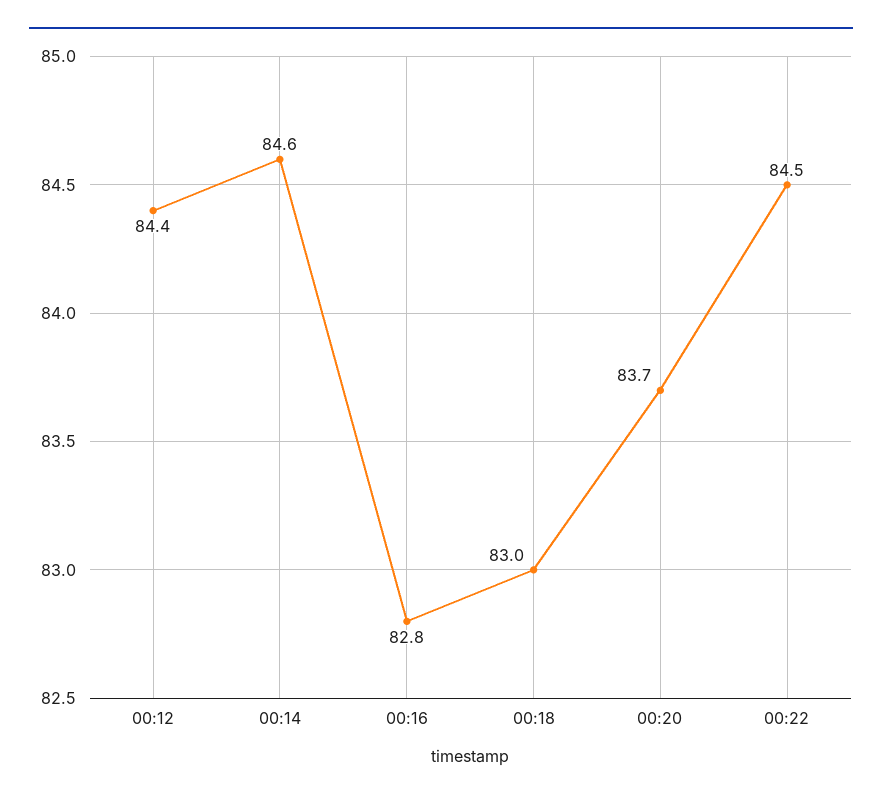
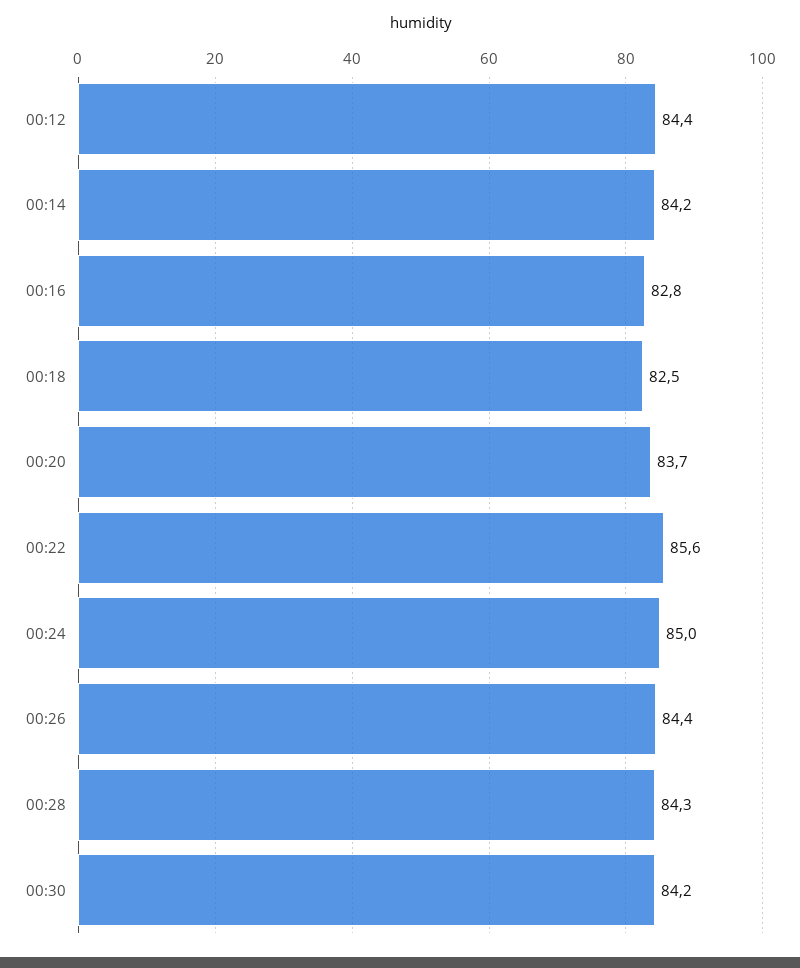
00:14: 84.6 -> 84.2
00:18: 83 -> 82.5
00:22: 84.5 -> 85.6
00:24: none -> 85
00:26: none -> 84.4
00:28: none -> 84.3
00:30: none -> 84.2

